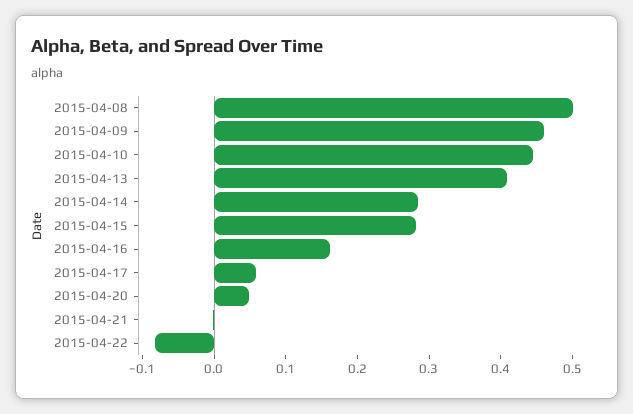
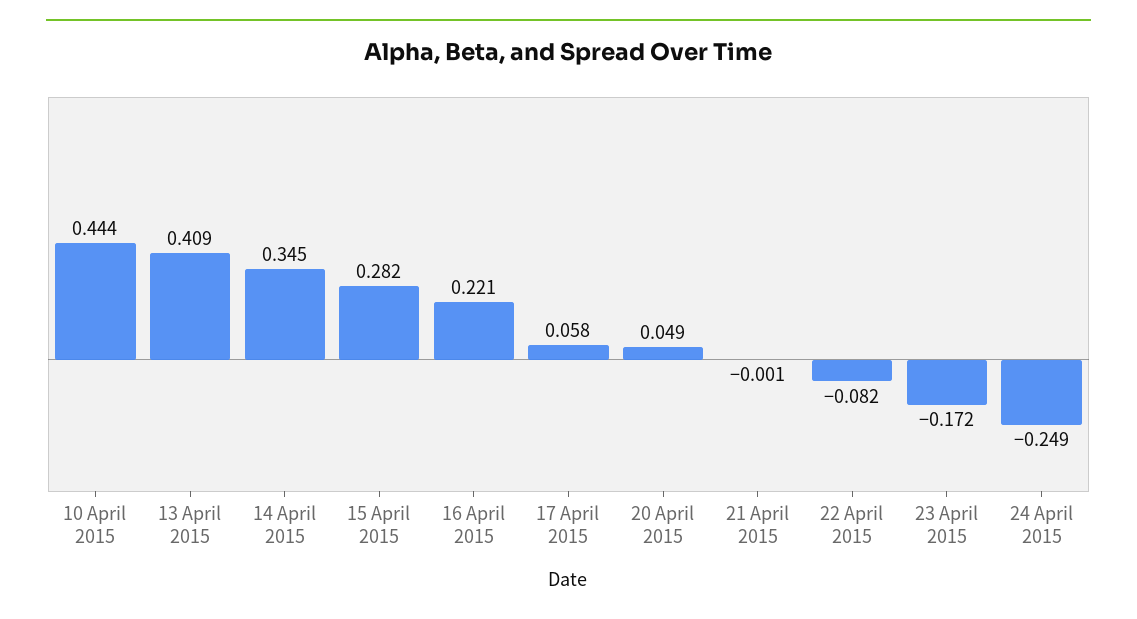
2015-04-08: 0.5 -> none
2015-04-09: 0.46 -> none
2015-04-14: 0.28 -> 0.345
2015-04-16: 0.16 -> 0.221
23 April 2015: none -> -0.172
24 April 2015: none -> -0.249

